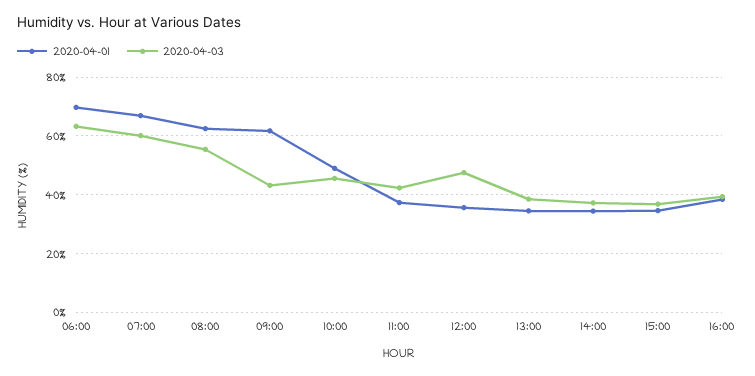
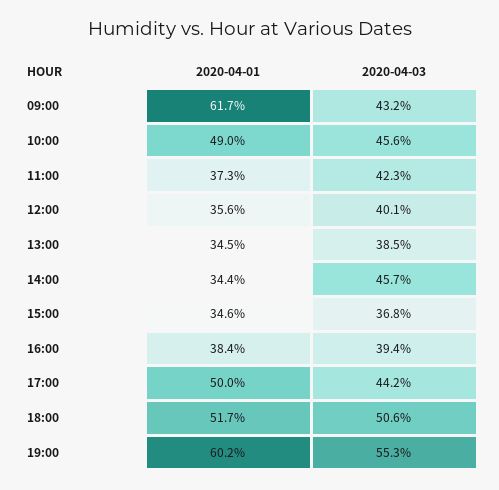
2020-04-01, 06:00: 70 -> none
2020-04-03, 06:00: 62.5 -> none
2020-04-01, 07:00: 67.5 -> none
2020-04-03, 07:00: 60 -> none
2020-04-01, 08:00: 62.5 -> none
2020-04-03, 08:00: 55 -> none
2020-04-03, 12:00: 47.5 -> 40.1
2020-04-03, 14:00: 37.5 -> 45.7
2020-04-01, 17:00: none -> 50
2020-04-03, 17:00: none -> 44.2
2020-04-01, 18:00: none -> 51.7
2020-04-03, 18:00: none -> 50.6
2020-04-01, 19:00: none -> 60.2
2020-04-03, 19:00: none -> 55.3

